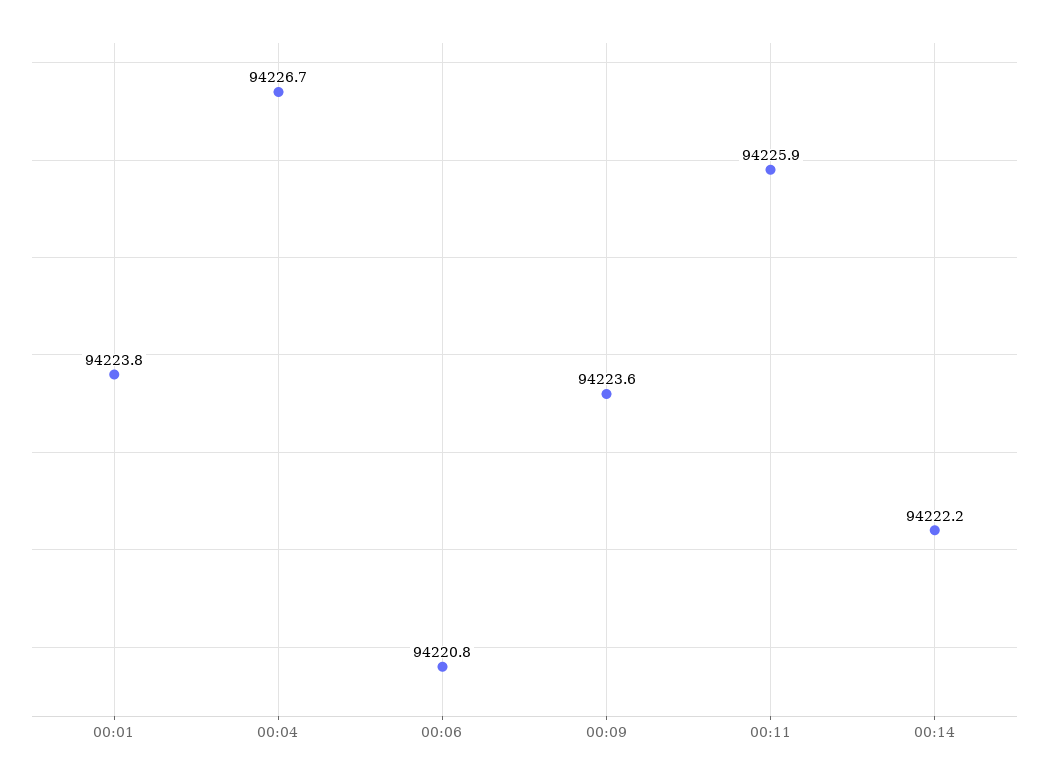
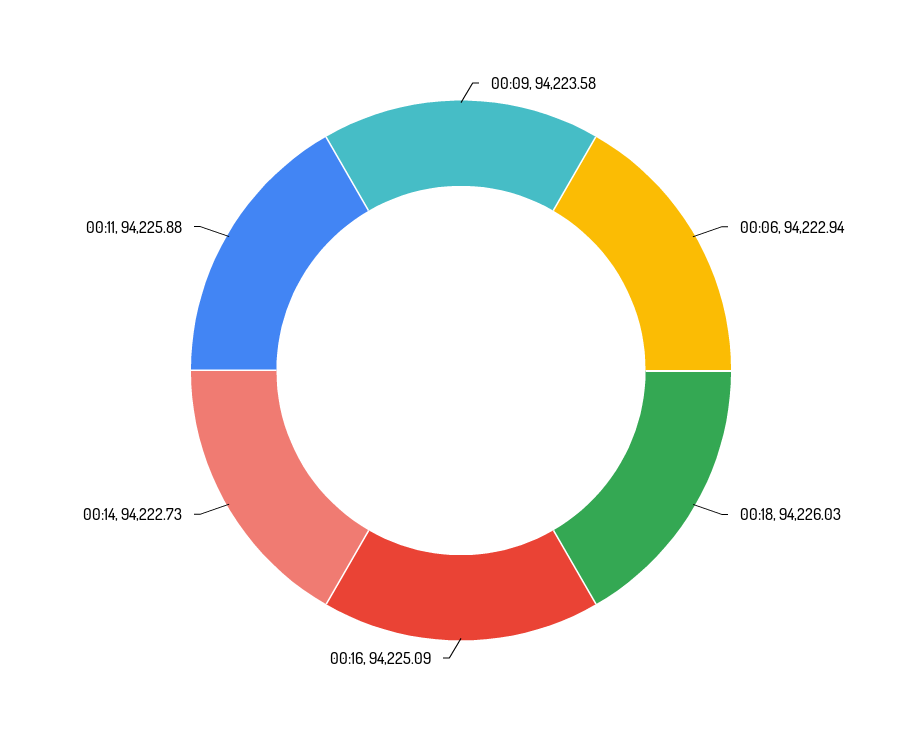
00:01: 94223.8 -> none
00:04: 94226.7 -> none
00:06: 94220.8 -> 94222.94
00:14: 94222.2 -> 94222.73
00:18: none -> 94226.03
00:16: none -> 94225.09

